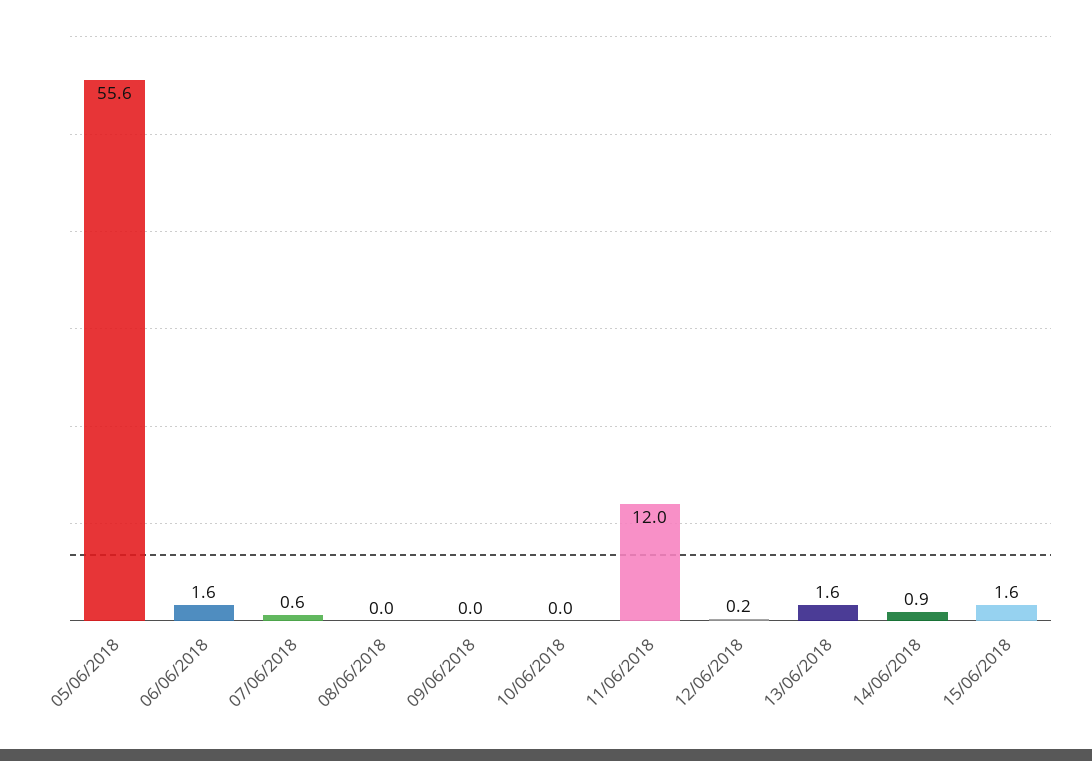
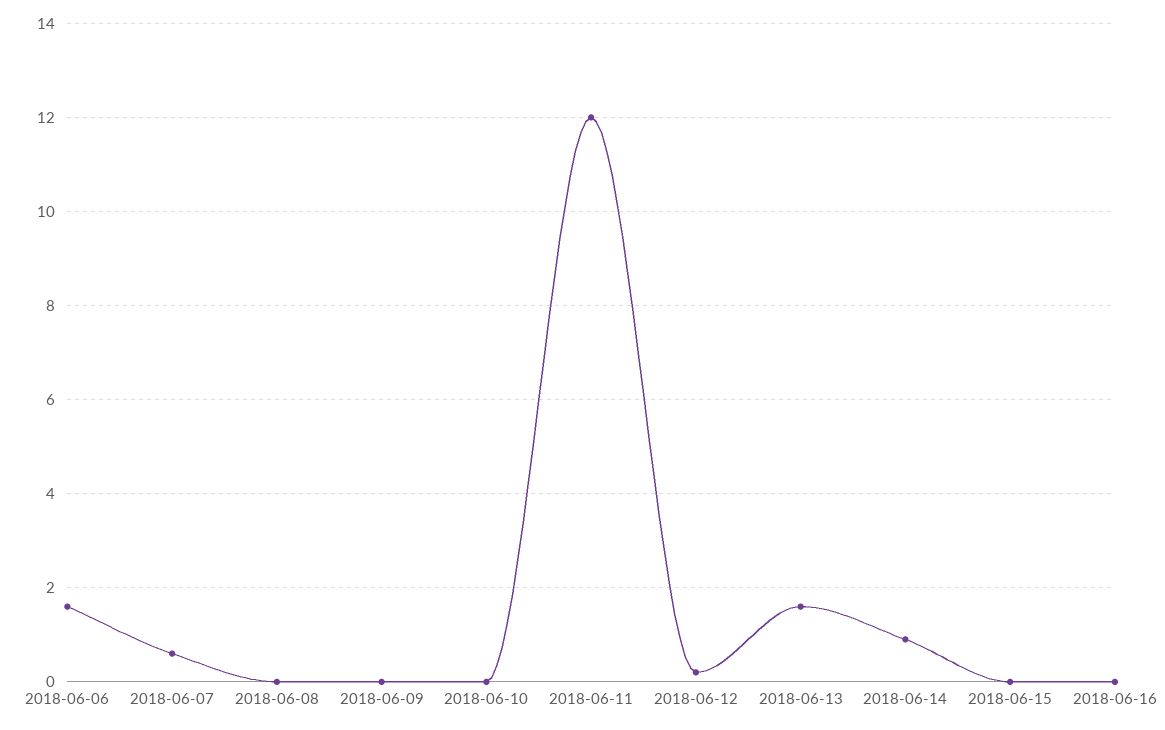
05/06/2018: 55.6 -> none
15/06/2018: 1.6 -> 0
2018-06-16: none -> 0

